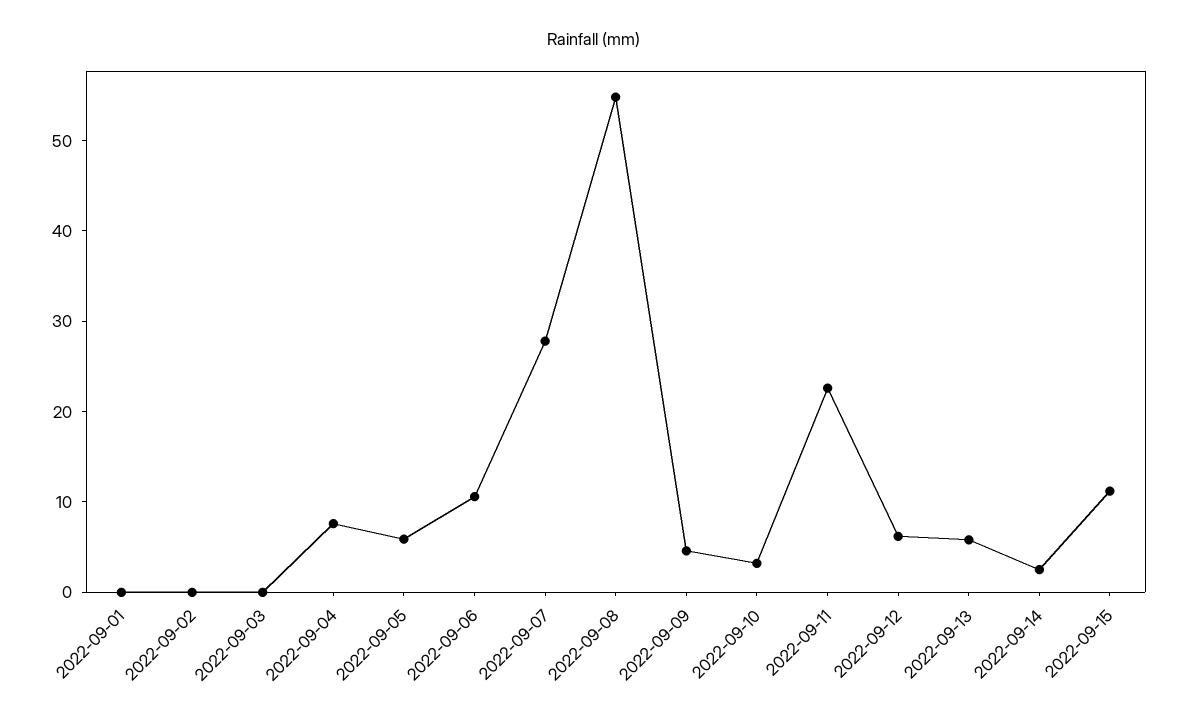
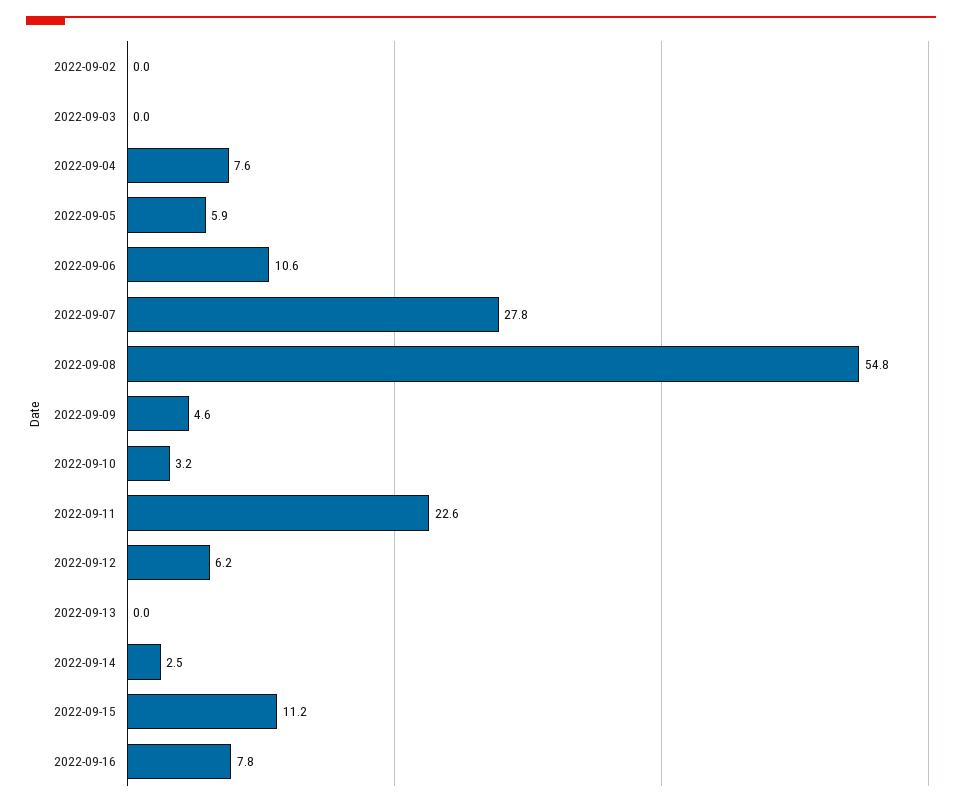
2022-09-01: 0 -> none
2022-09-13: 6 -> 0
2022-09-16: none -> 7.8

